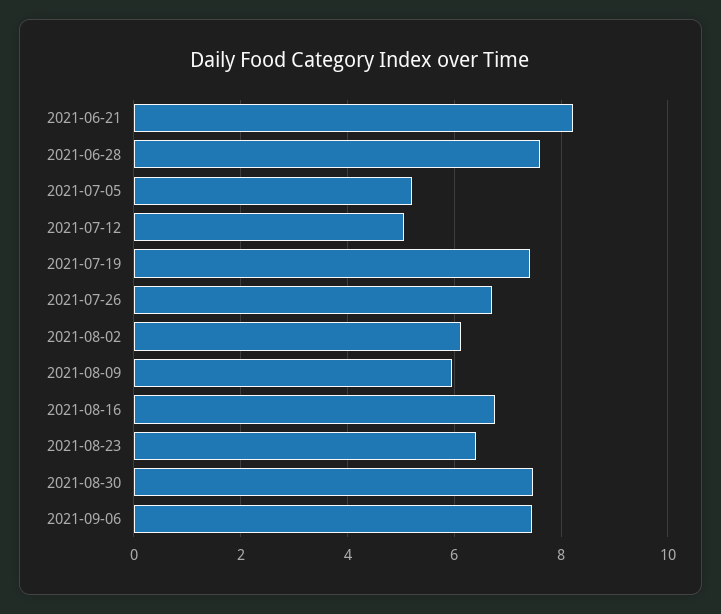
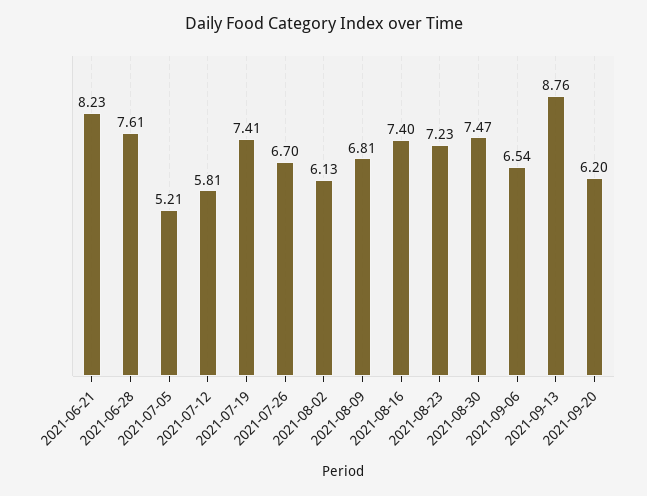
2021-07-12: 5 -> 5.81
2021-08-09: 6 -> 6.81
2021-08-16: 6.8 -> 7.4
2021-08-23: 6.4 -> 7.23
2021-09-06: 7.4 -> 6.54
2021-09-13: none -> 8.76
2021-09-20: none -> 6.2

